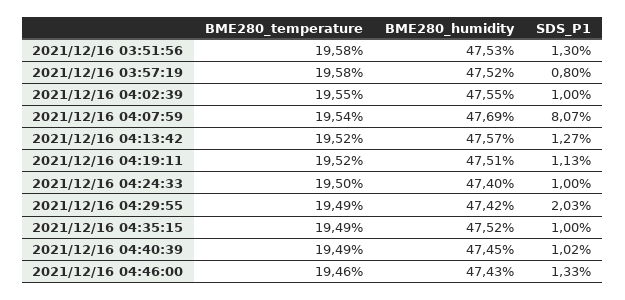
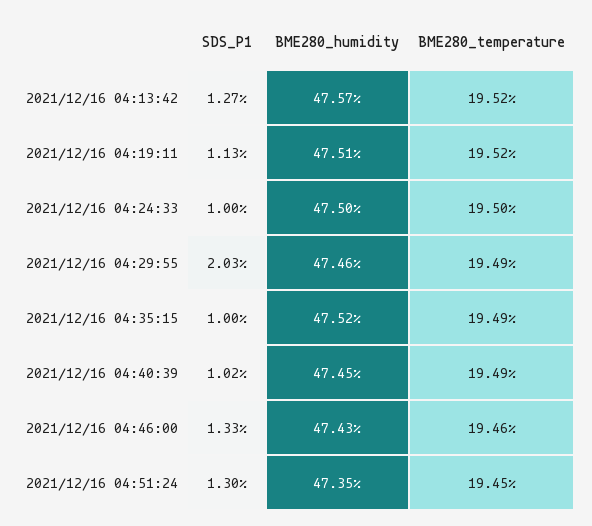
BME280_temperature, 2021/12/16 03:51:56: 19.58 -> none
BME280_humidity, 2021/12/16 03:51:56: 47.53 -> none
SDS_P1, 2021/12/16 03:51:56: 1.3 -> none
BME280_temperature, 2021/12/16 03:57:19: 19.58 -> none
BME280_humidity, 2021/12/16 03:57:19: 47.52 -> none
SDS_P1, 2021/12/16 03:57:19: 0.8 -> none
BME280_temperature, 2021/12/16 04:02:39: 19.55 -> none
BME280_humidity, 2021/12/16 04:02:39: 47.55 -> none
SDS_P1, 2021/12/16 04:02:39: 1 -> none
BME280_temperature, 2021/12/16 04:07:59: 19.54 -> none
BME280_humidity, 2021/12/16 04:07:59: 47.69 -> none
SDS_P1, 2021/12/16 04:07:59: 8.07 -> none
BME280_humidity, 2021/12/16 04:24:33: 47.4 -> 47.5
BME280_humidity, 2021/12/16 04:29:55: 47.42 -> 47.46
SDS_P1, 2021/12/16 04:51:24: none -> 1.3
BME280_humidity, 2021/12/16 04:51:24: none -> 47.35
BME280_temperature, 2021/12/16 04:51:24: none -> 19.45

